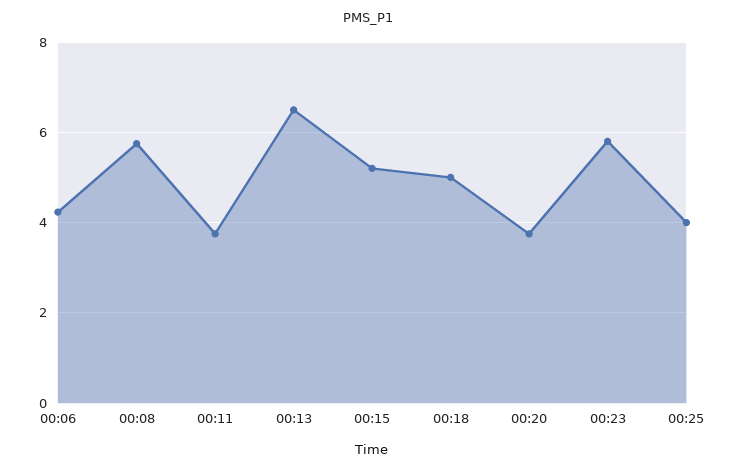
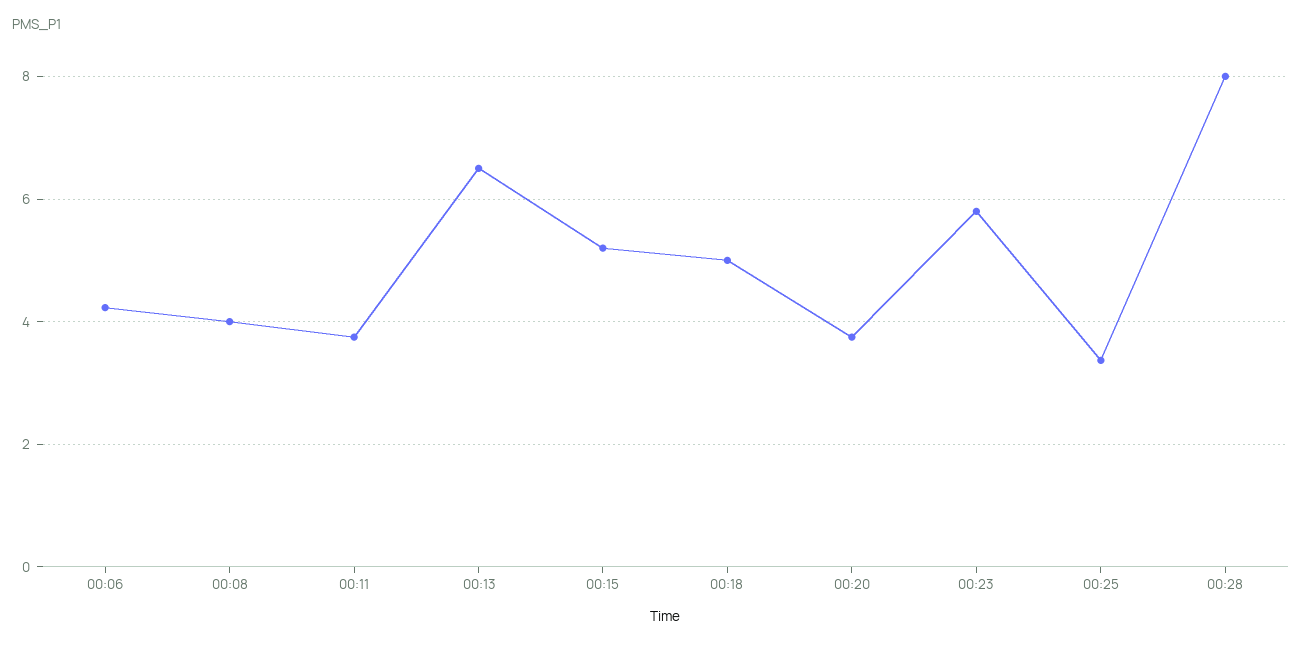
00:08: 5.8 -> 4
00:25: 4 -> 3.4
00:28: none -> 8

